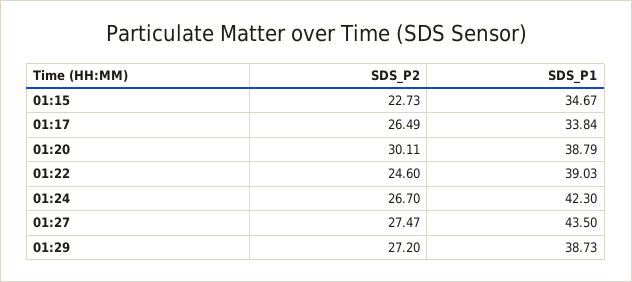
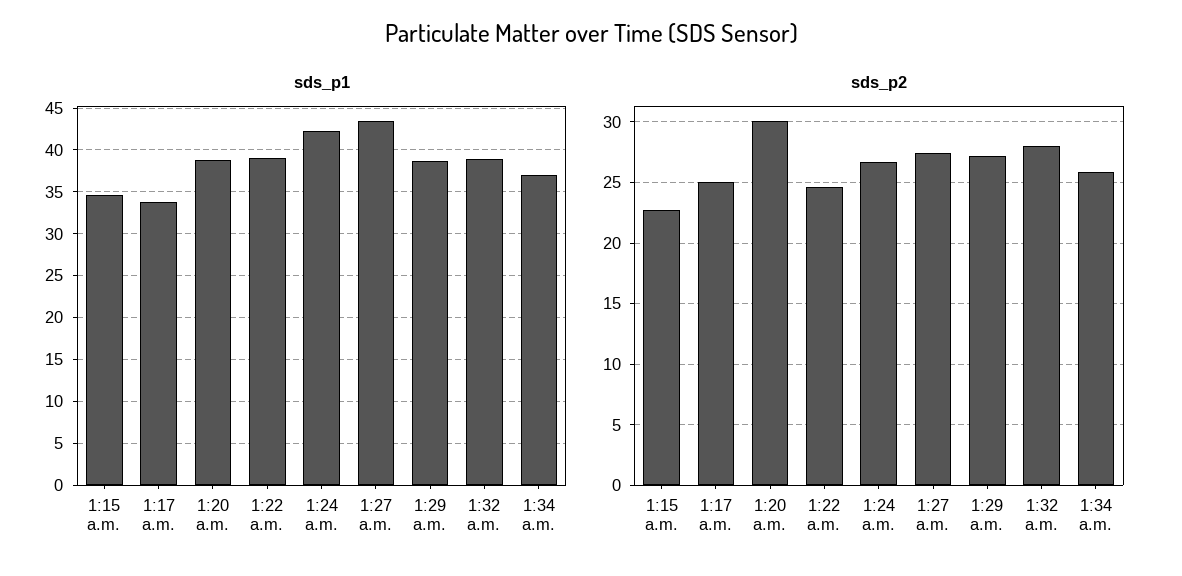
SDS_P2, 01:17: 26.49 -> 25
SDS_P1, 1:32 a.m.: none -> 39
SDS_P1, 1:34 a.m.: none -> 37
SDS_P2, 1:32 a.m.: none -> 28
SDS_P2, 1:34 a.m.: none -> 26

